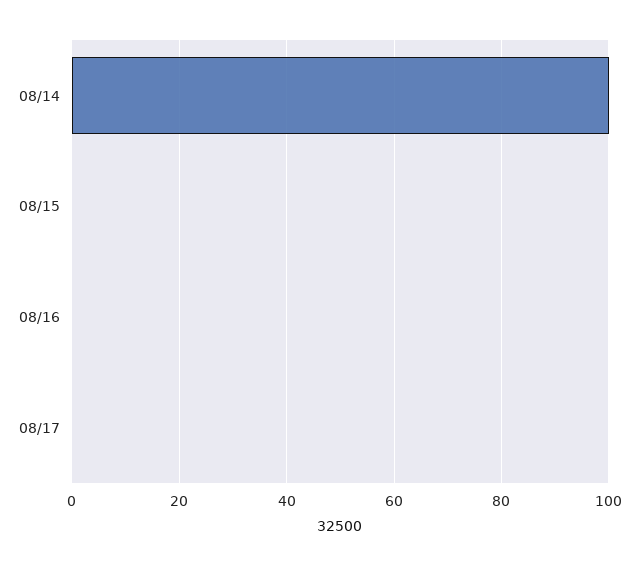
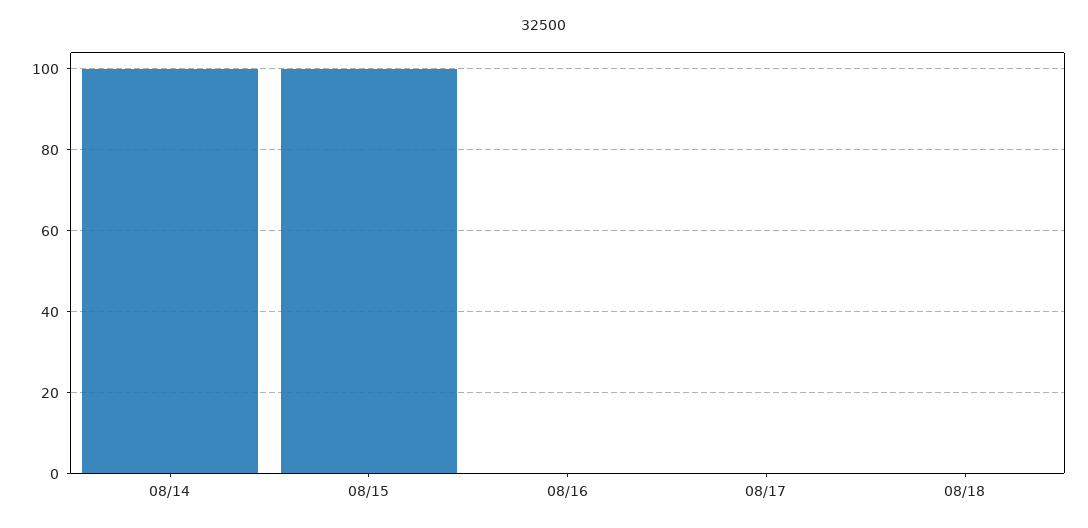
08/15: 0 -> 100
08/18: none -> 0

